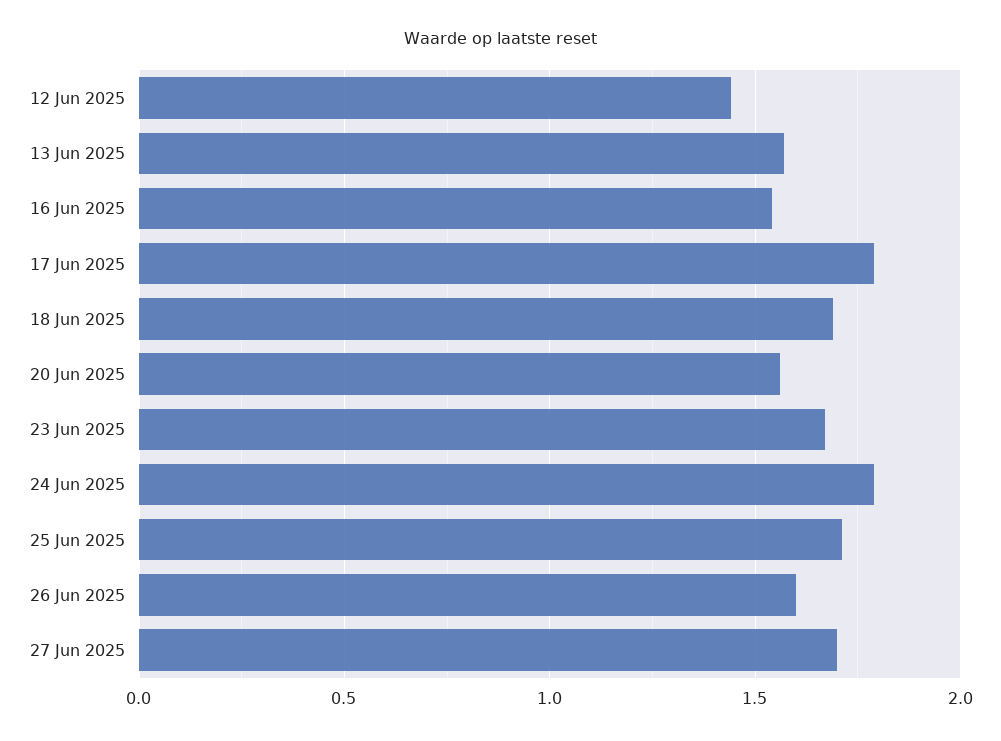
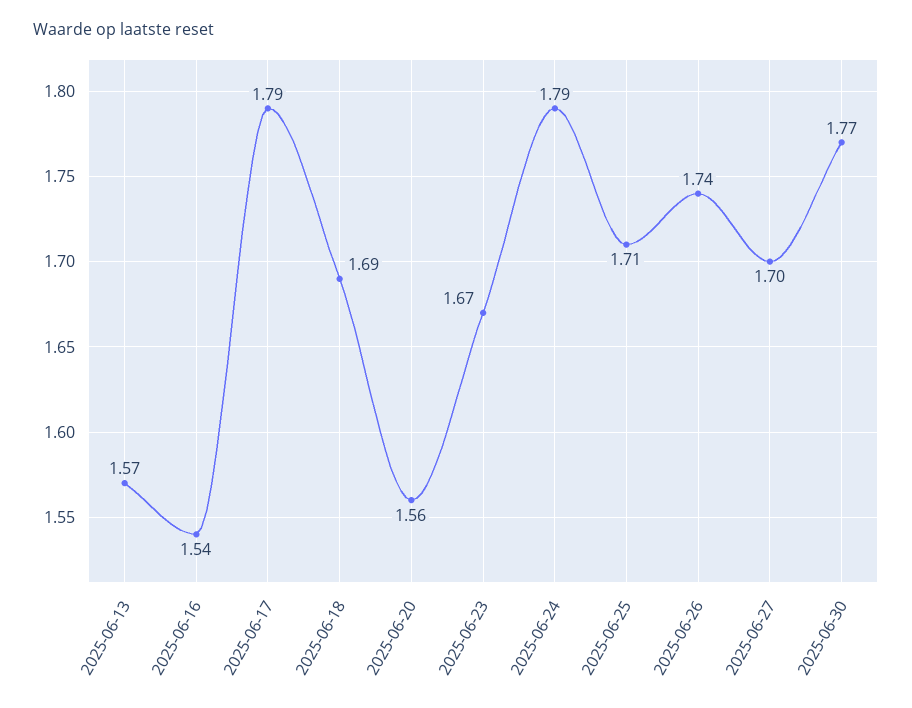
12 Jun 2025: 1.45 -> none
26 Jun 2025: 1.6 -> 1.74
2025-06-30: none -> 1.77

